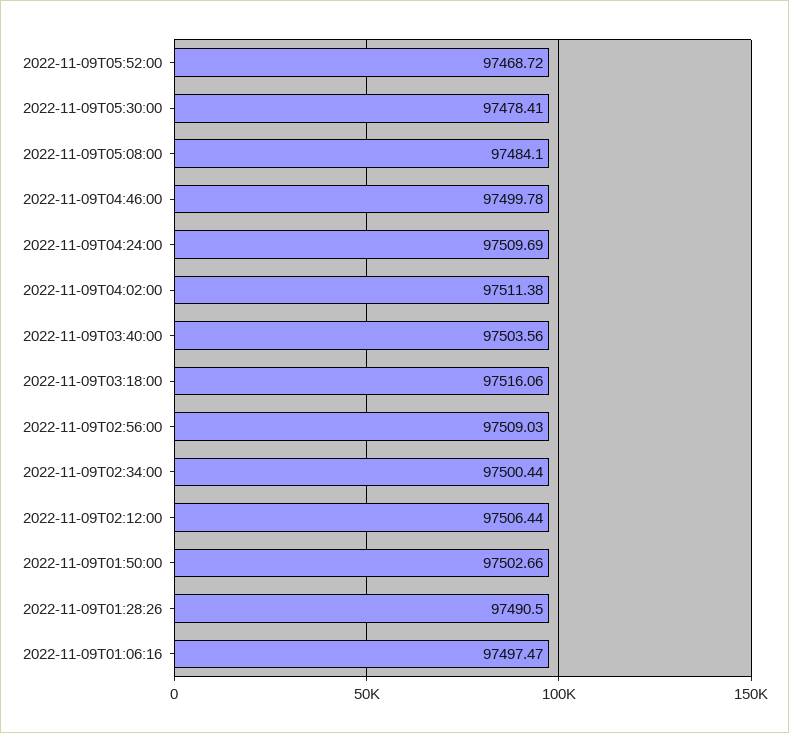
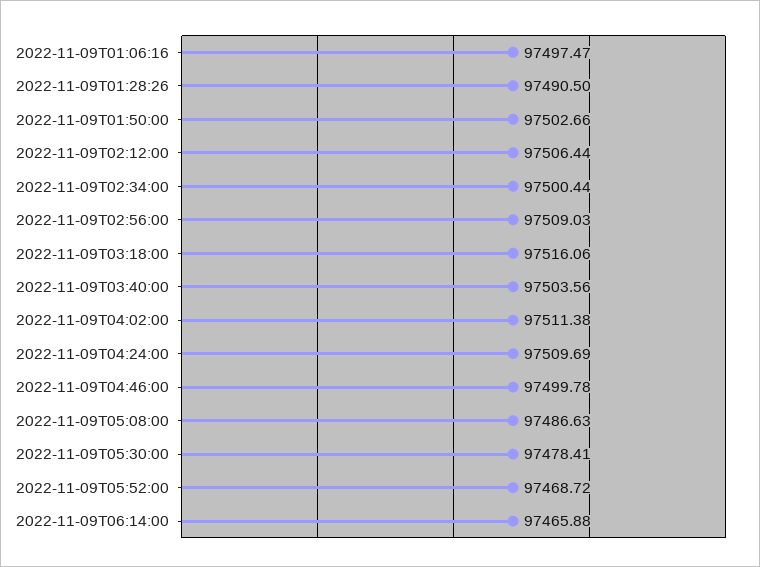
2022-11-09T05:08:00: 97484.1 -> 97486.63
2022-11-09T06:14:00: none -> 97465.88

